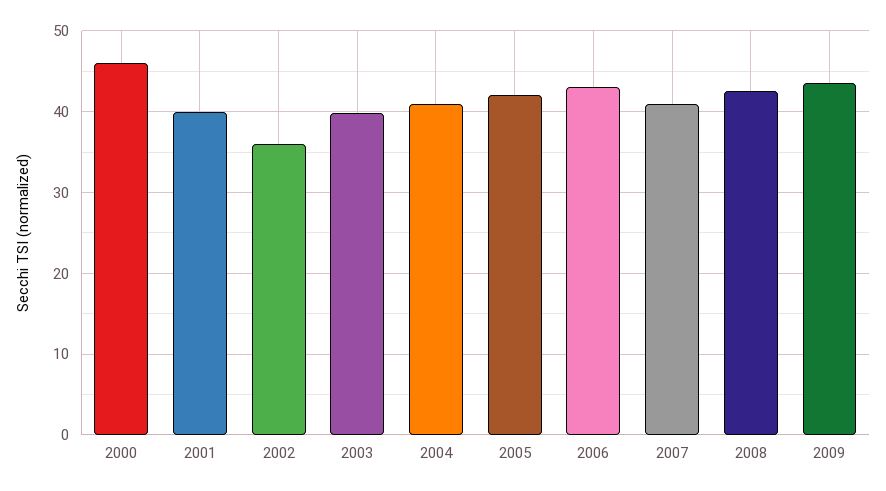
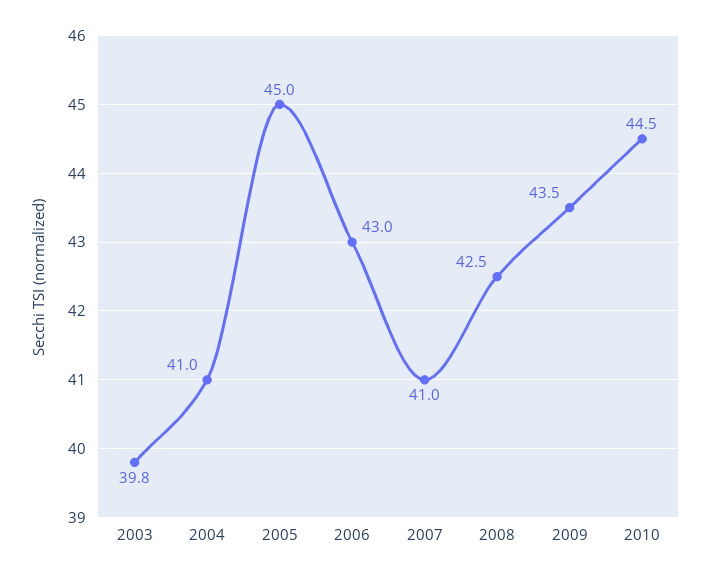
2000: 46 -> none
2001: 40 -> none
2002: 36 -> none
2005: 42 -> 45
2010: none -> 44.5

